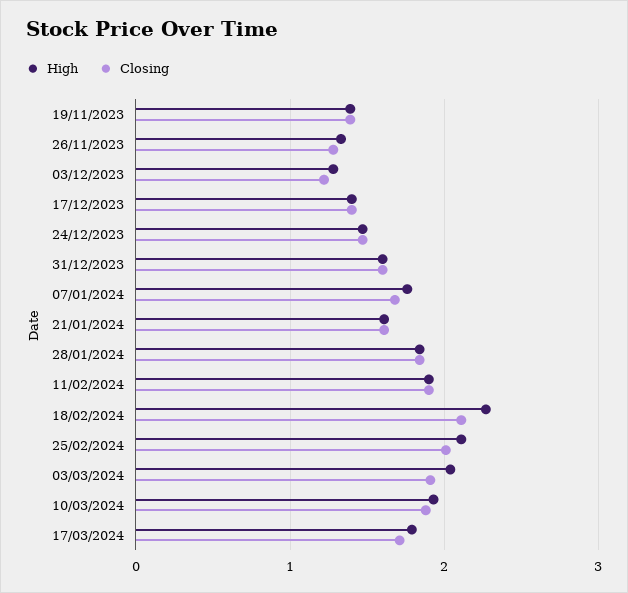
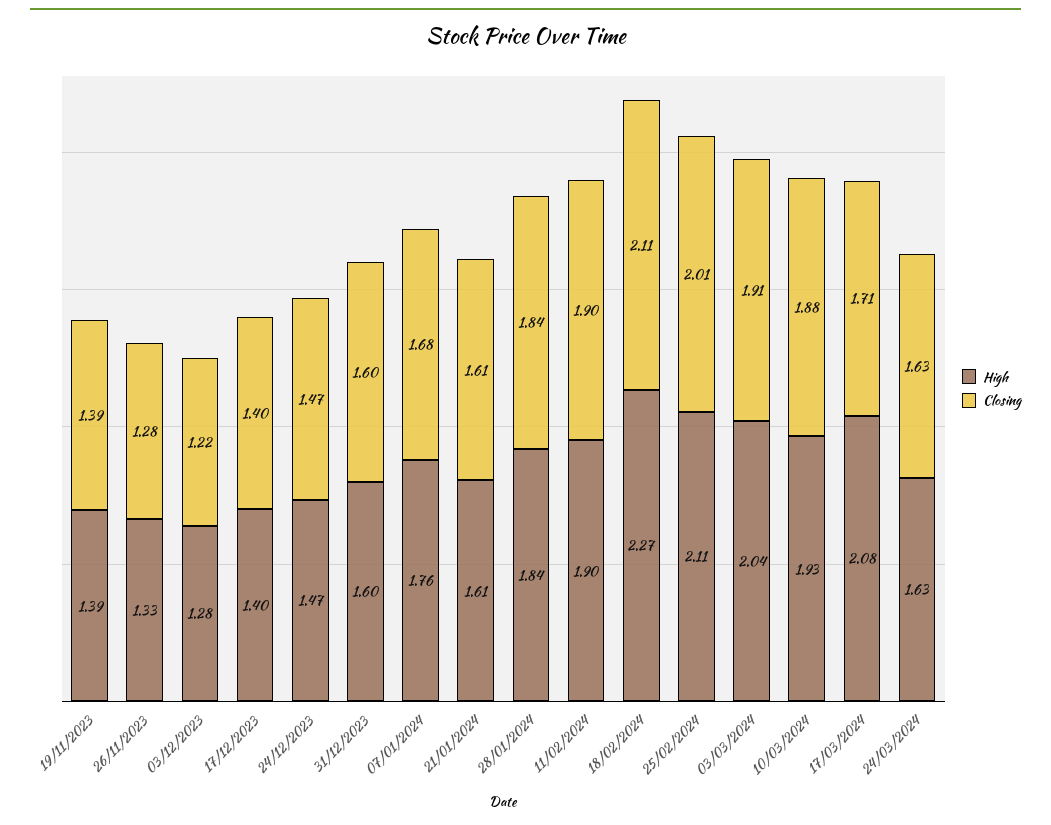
High, 17/03/2024: 1.8 -> 2.08
High, 24/03/2024: none -> 1.63
Closing, 24/03/2024: none -> 1.63

